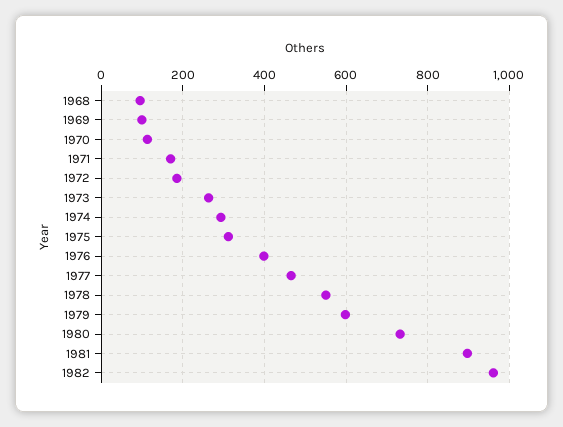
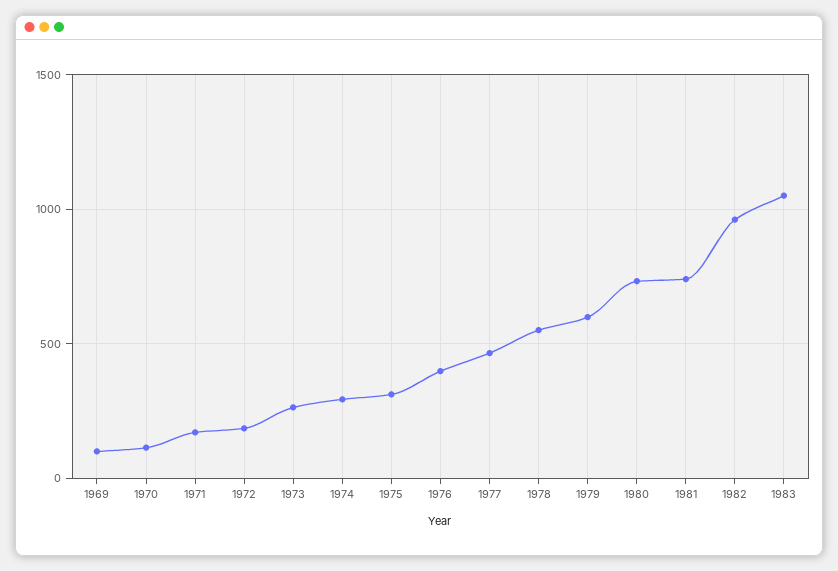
1968: 100 -> none
1981: 900 -> 750
1983: none -> 1050

